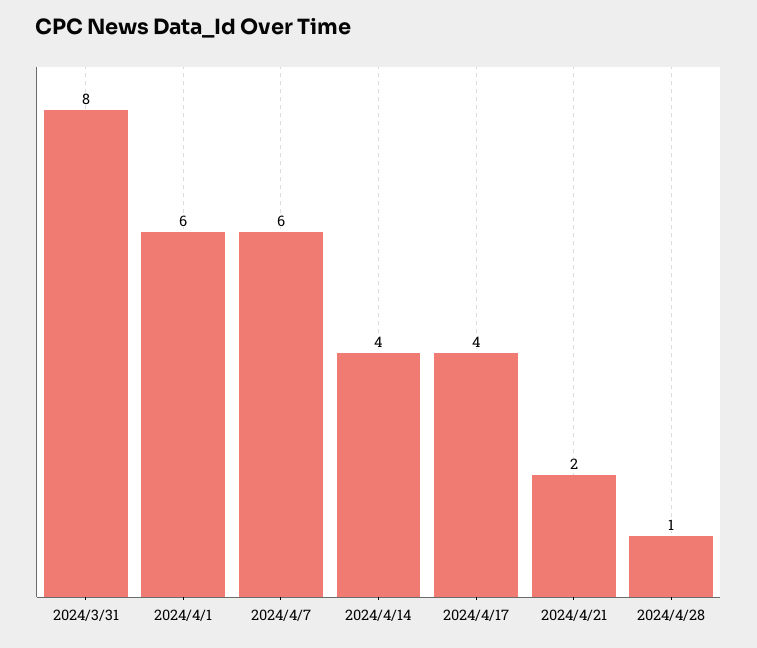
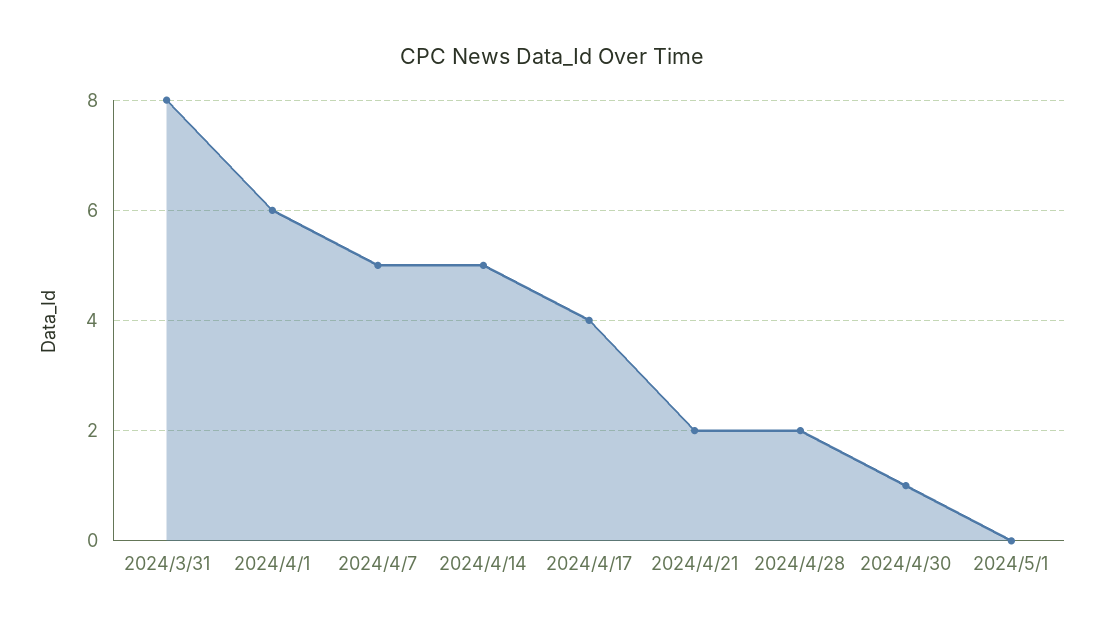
2024/4/7: 6 -> 5
2024/4/14: 4 -> 5
2024/4/28: 1 -> 2
2024/4/30: none -> 1
2024/5/1: none -> 0

